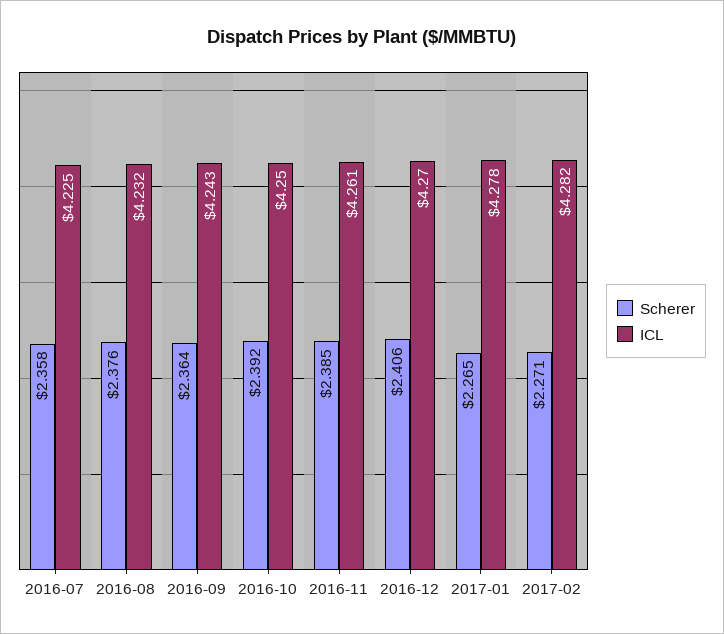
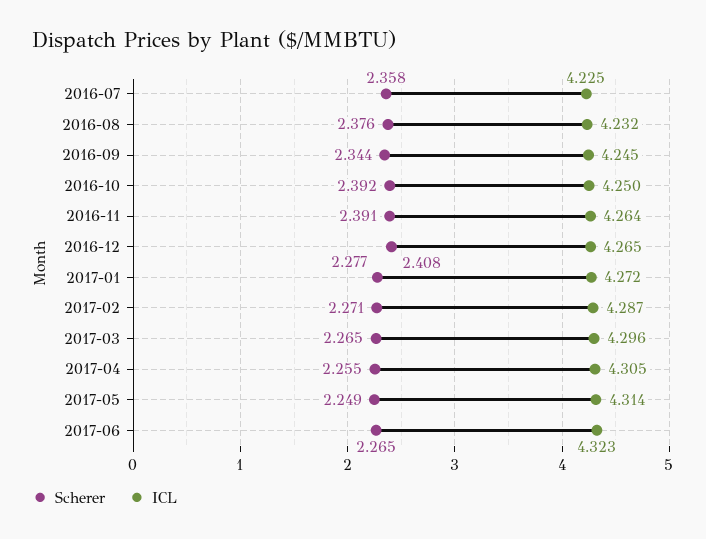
Scherer, 2016-09: 2.364 -> 2.344
ICL, 2016-09: 4.243 -> 4.245
Scherer, 2016-11: 2.385 -> 2.391
ICL, 2016-11: 4.261 -> 4.264
Scherer, 2016-12: 2.406 -> 2.408
ICL, 2016-12: 4.27 -> 4.265
Scherer, 2017-01: 2.265 -> 2.277
ICL, 2017-01: 4.278 -> 4.272
ICL, 2017-02: 4.282 -> 4.287
Scherer, 2017-03: none -> 2.265
ICL, 2017-03: none -> 4.296
Scherer, 2017-04: none -> 2.255
ICL, 2017-04: none -> 4.305
Scherer, 2017-05: none -> 2.249
ICL, 2017-05: none -> 4.314
Scherer, 2017-06: none -> 2.265
ICL, 2017-06: none -> 4.323

